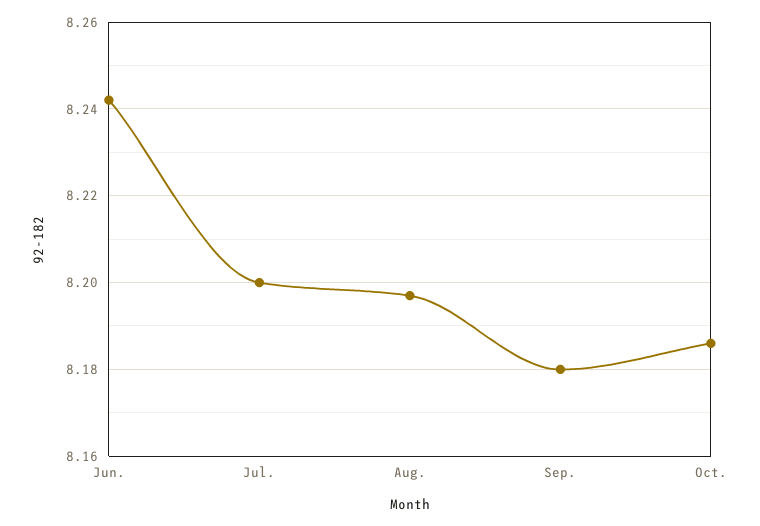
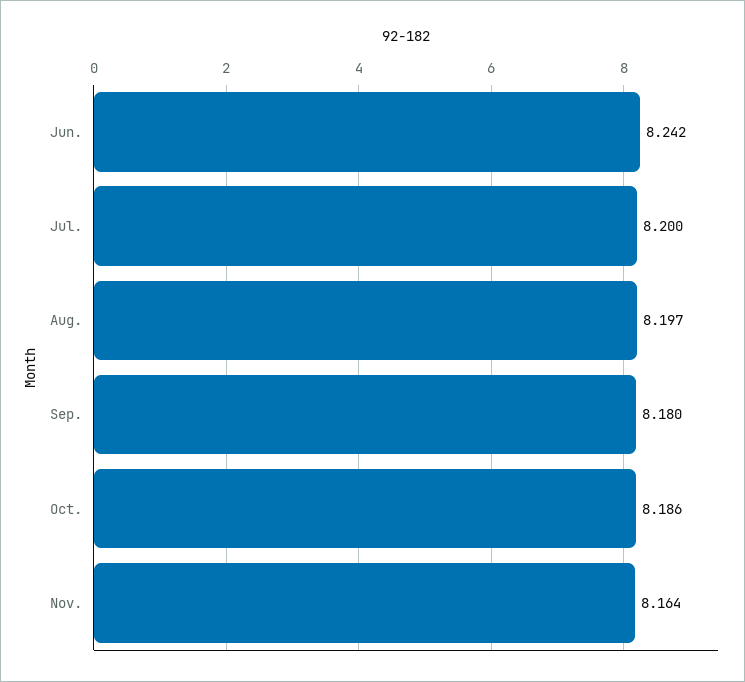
Nov.: none -> 8.164

